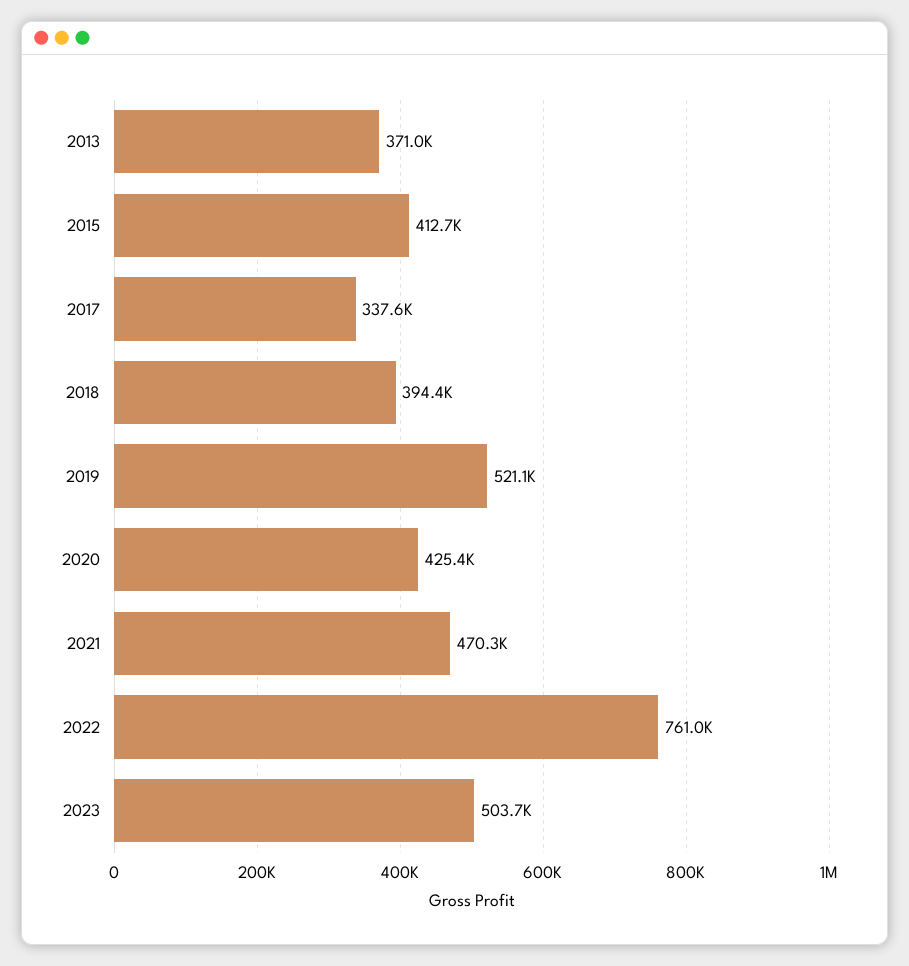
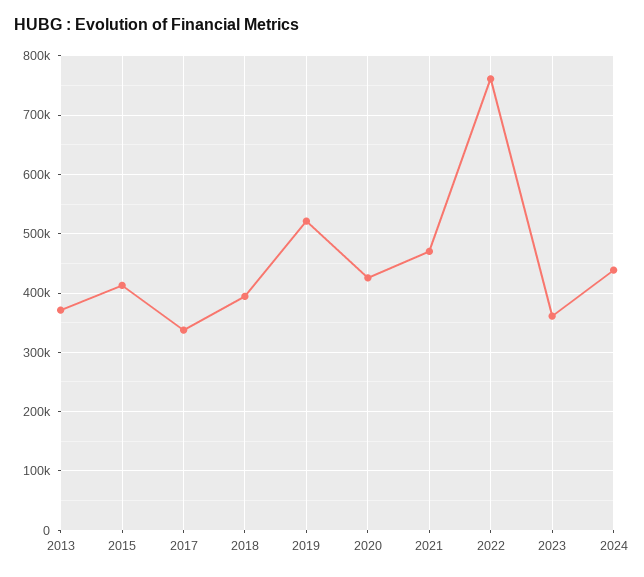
2023: 503700 -> 360000
2024: none -> 440000

